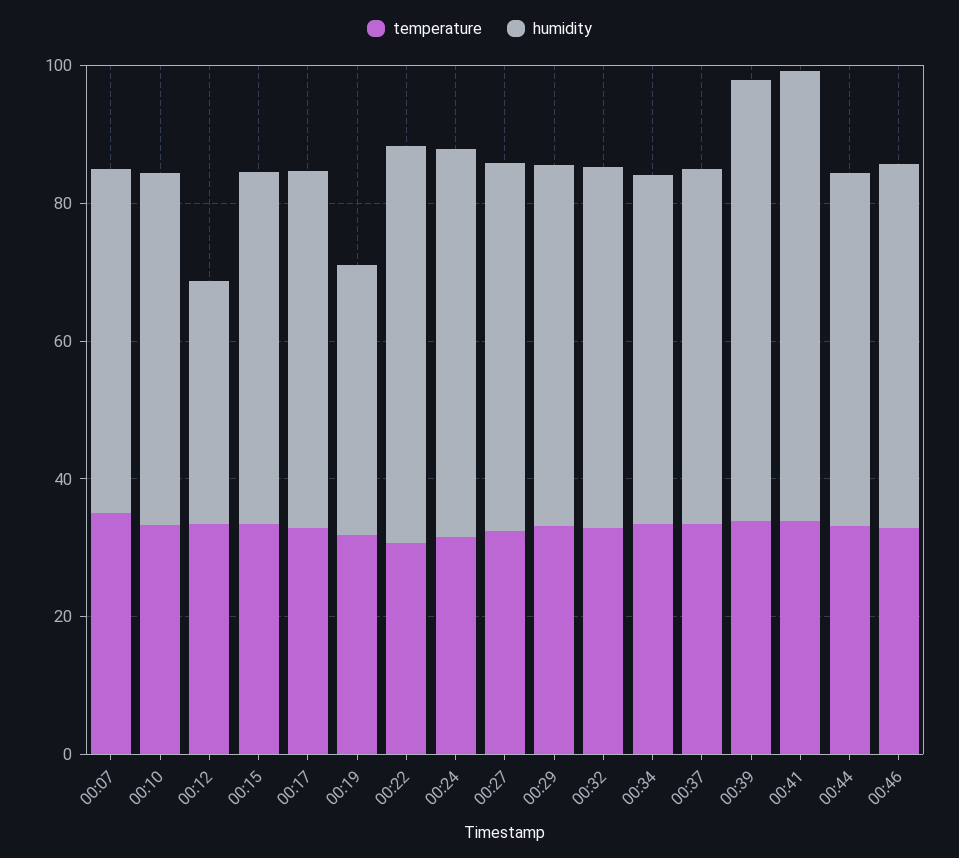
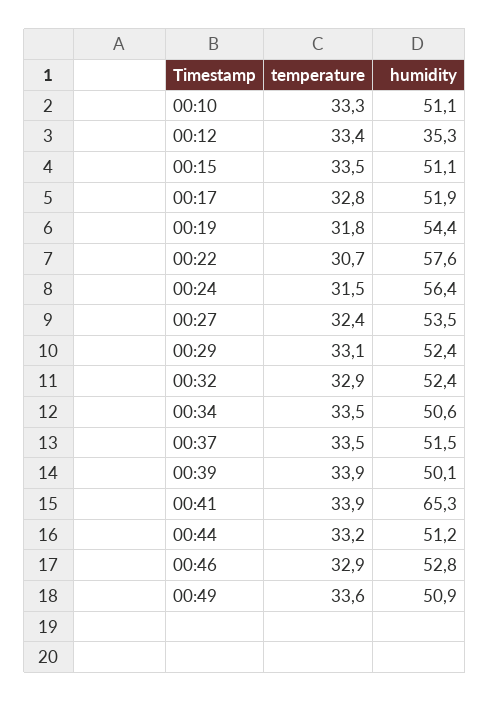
temperature, 00:07: 35 -> none
humidity, 00:07: 50 -> none
humidity, 00:19: 40 -> 54.4
humidity, 00:39: 65 -> 50.1
temperature, 00:49: none -> 33.6
humidity, 00:49: none -> 50.9

